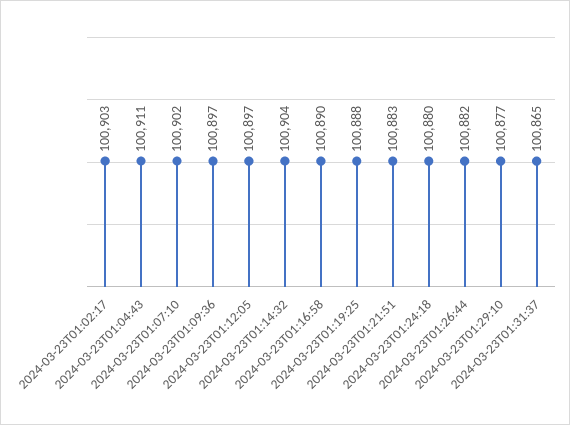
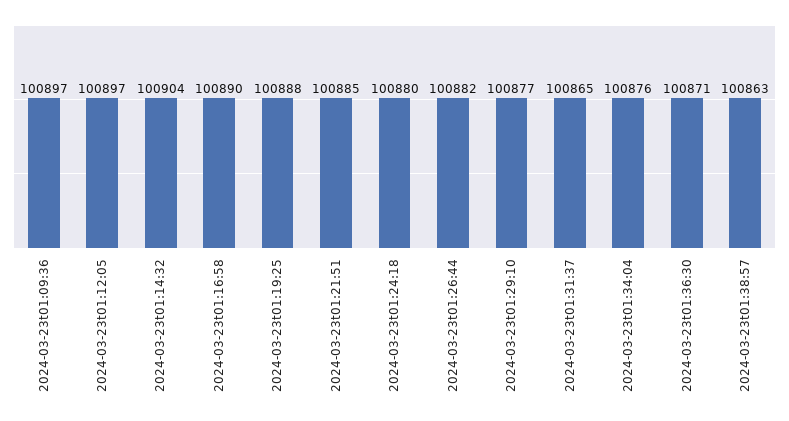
2024-03-23T01:02:17: 100903 -> none
2024-03-23T01:04:43: 100911 -> none
2024-03-23T01:07:10: 100902 -> none
2024-03-23T01:21:51: 100883 -> 100885
2024-03-23t01:34:04: none -> 100876
2024-03-23t01:36:30: none -> 100871
2024-03-23t01:38:57: none -> 100863

